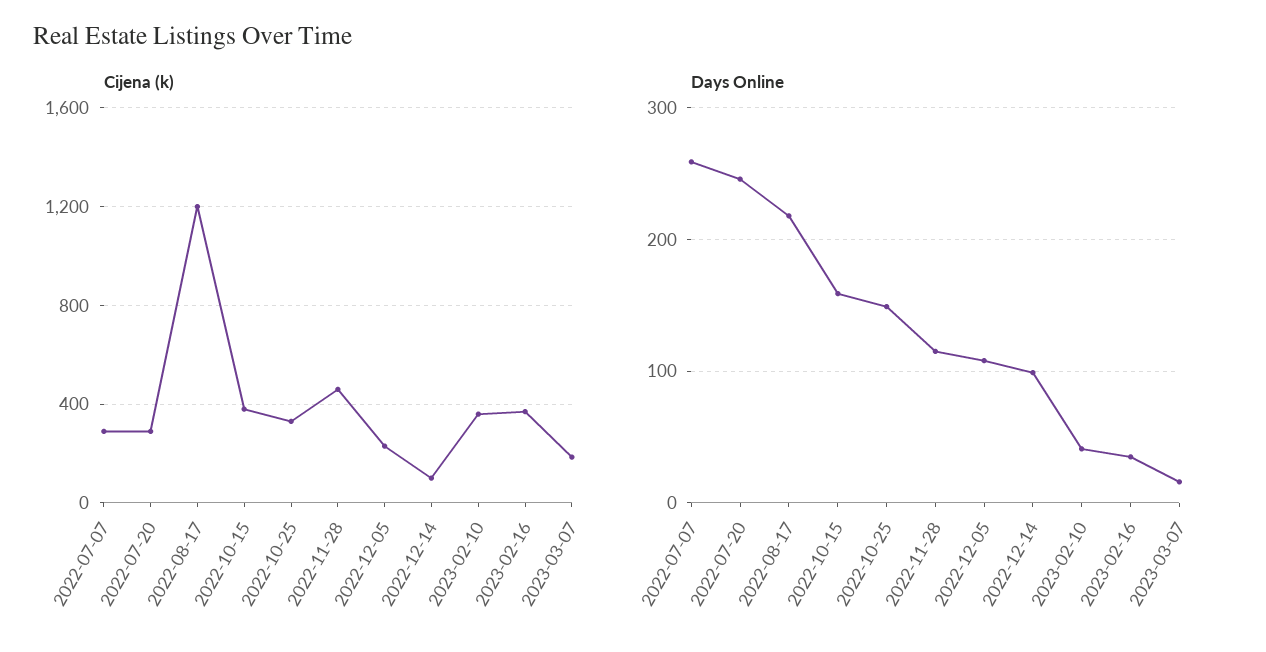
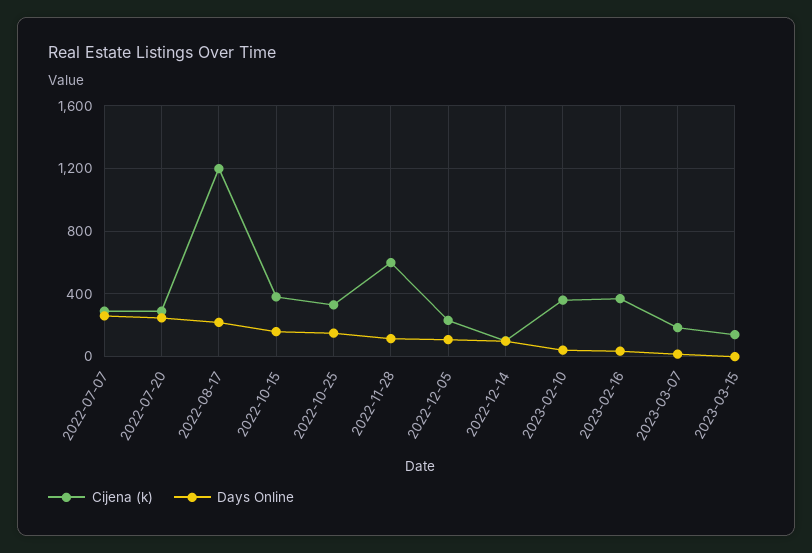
Cijena (k), 2022-11-28: 450 -> 600
Cijena (k), 2023-03-15: none -> 150
Days Online, 2023-03-15: none -> 0

